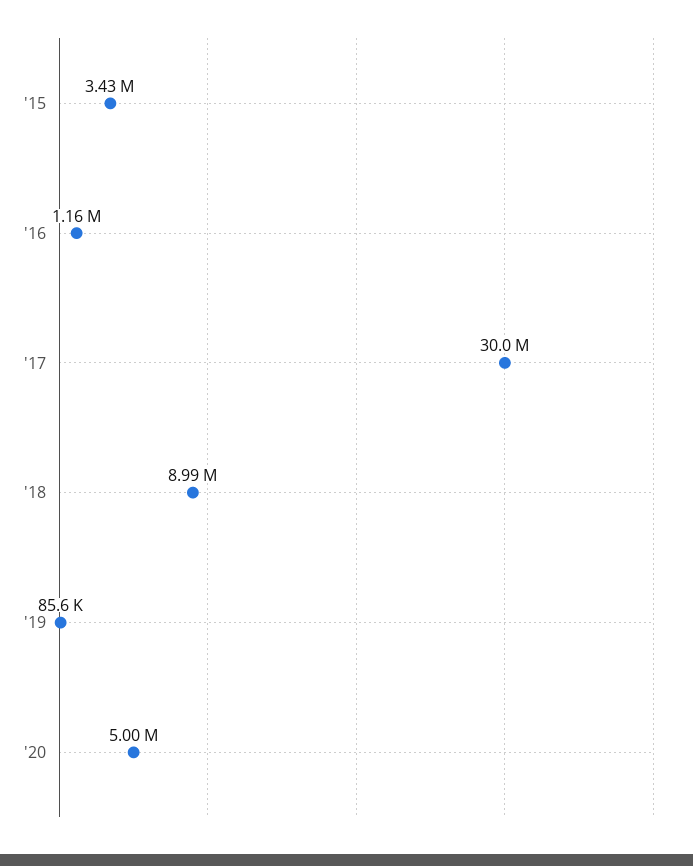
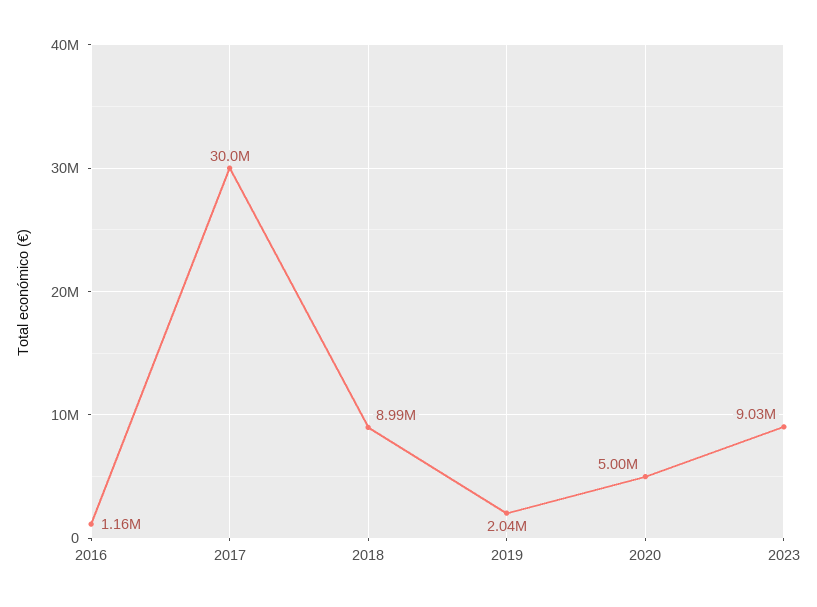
'15: 3430000 -> none
'19: 85600 -> 2040000
2023: none -> 9030000

